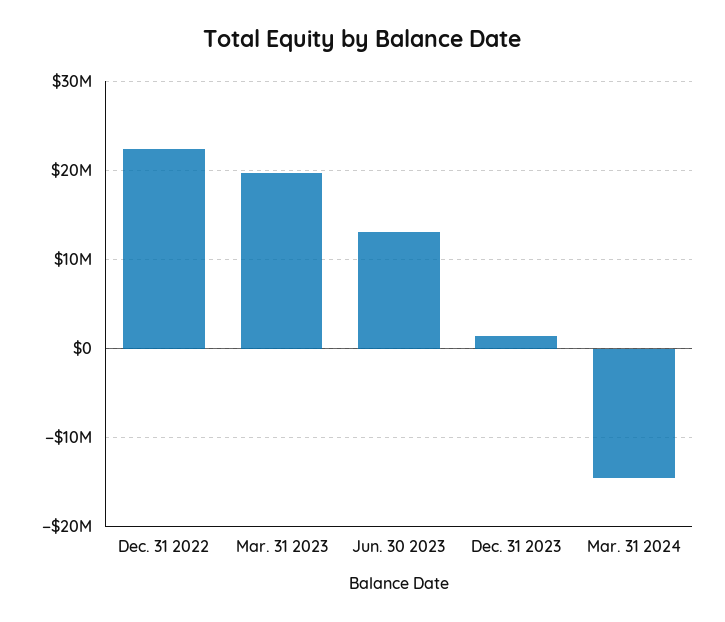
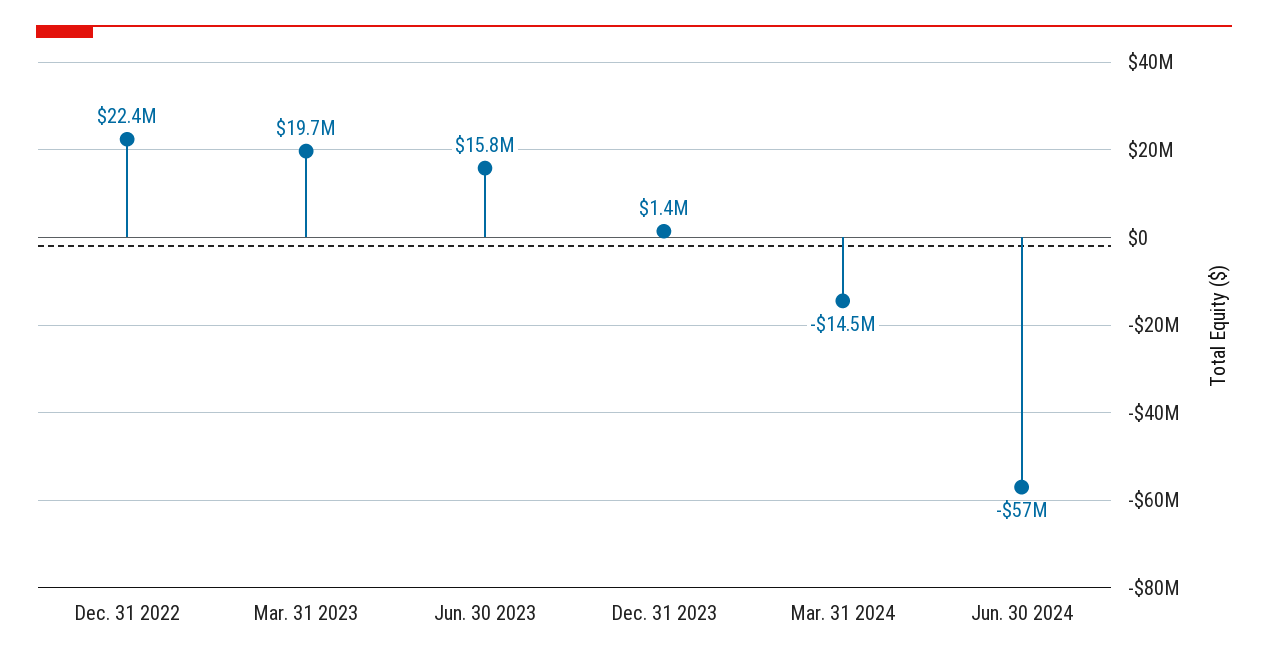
Jun. 30 2023: 13000000 -> 15800000
Jun. 30 2024: none -> -57000000

